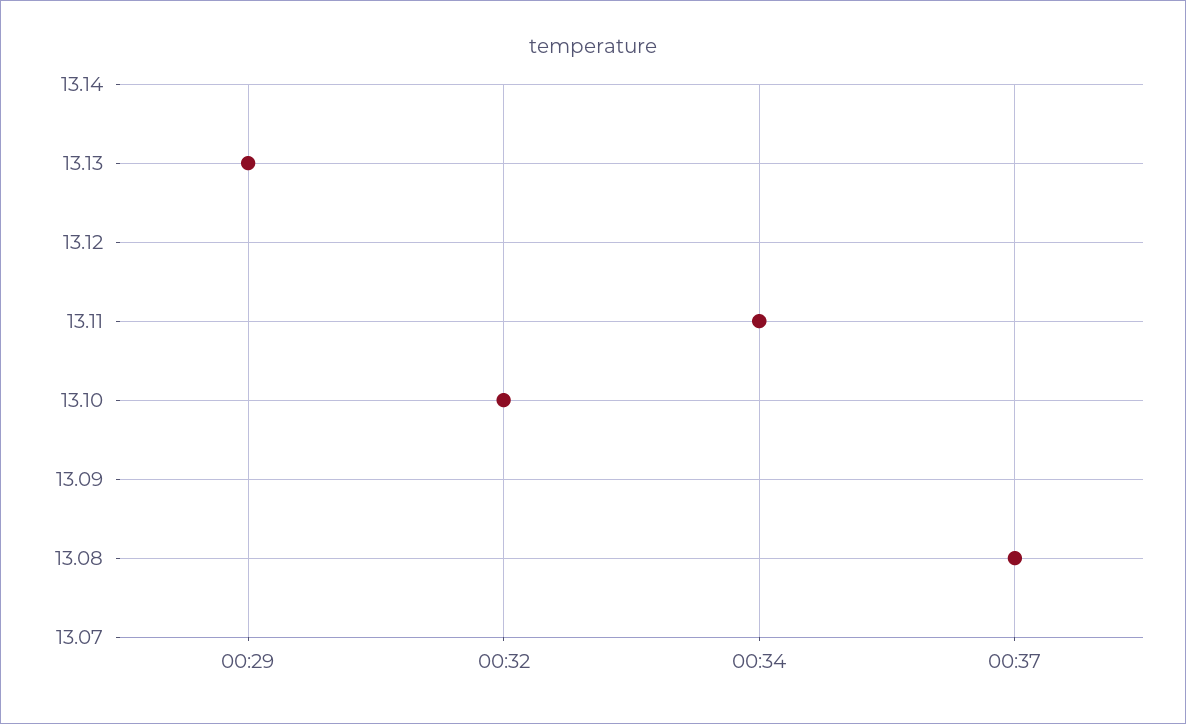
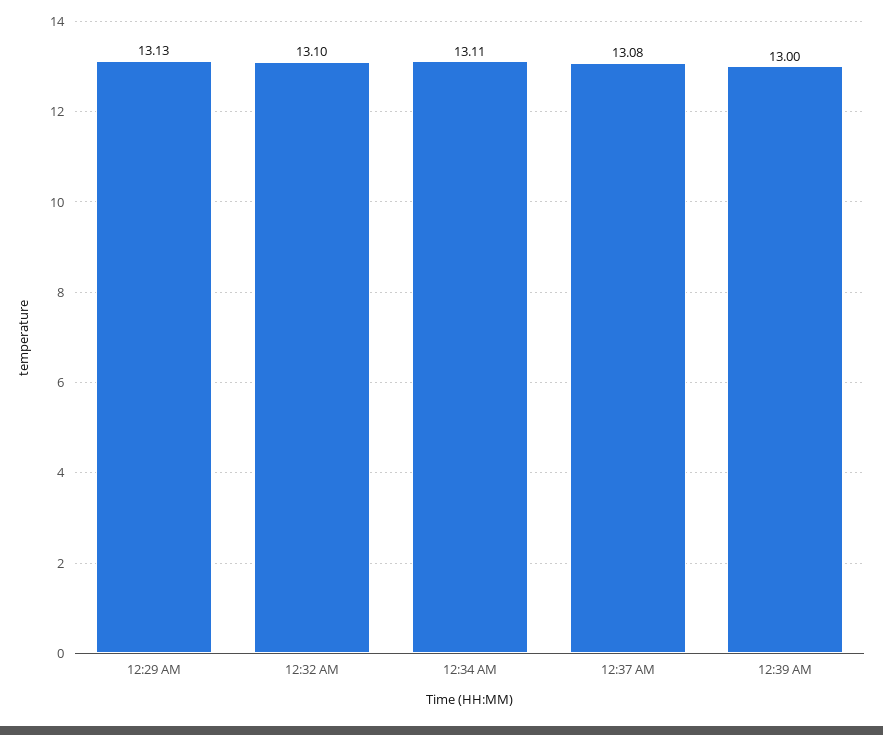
12:39 AM: none -> 13

